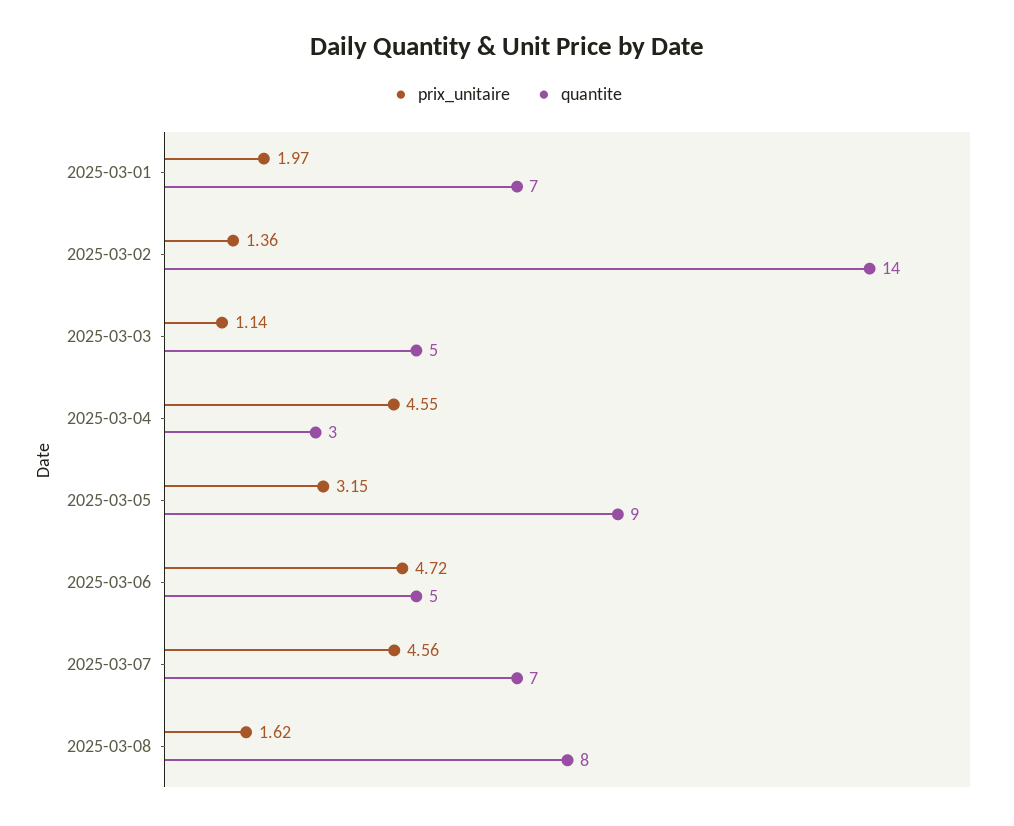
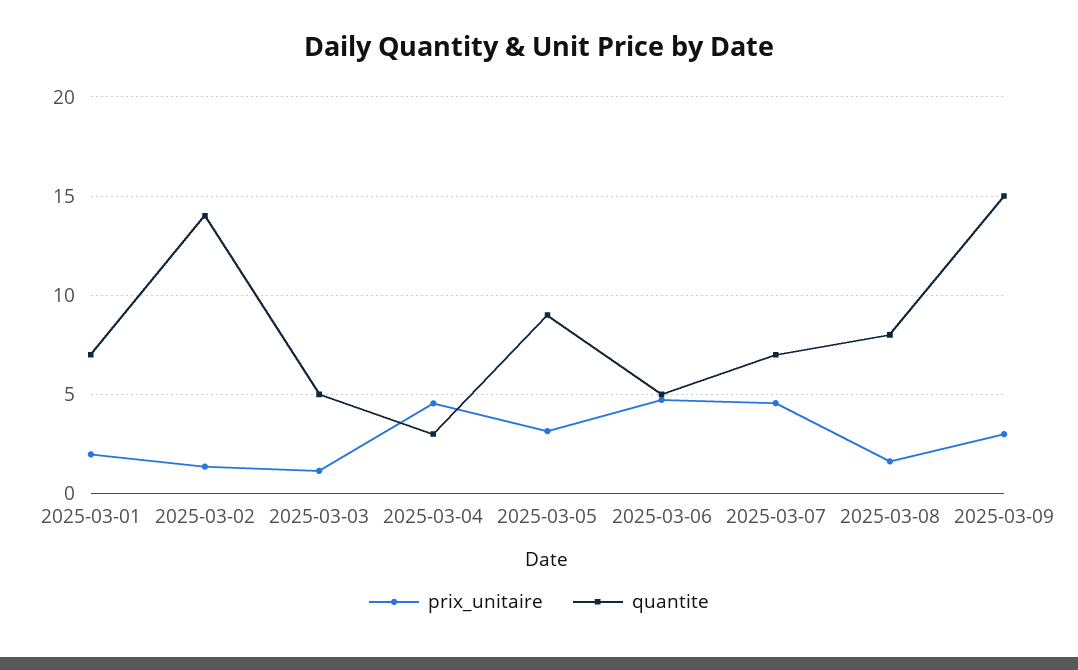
prix_unitaire, 2025-03-09: none -> 3
quantite, 2025-03-09: none -> 15

